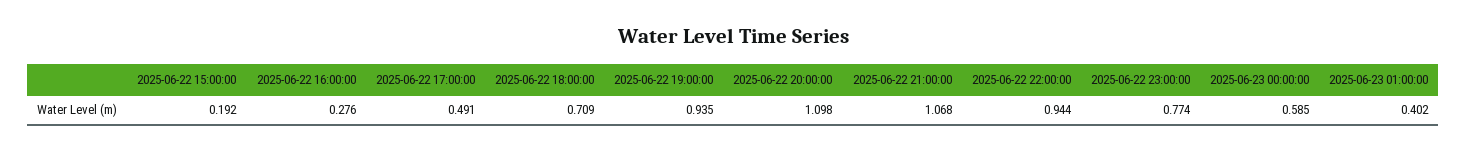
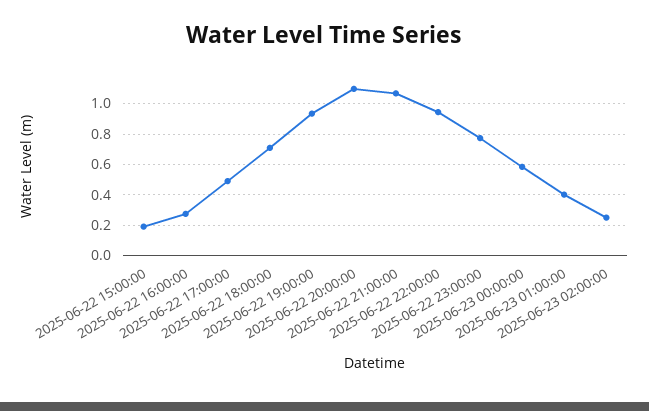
2025-06-23 02:00:00: none -> 0.25

